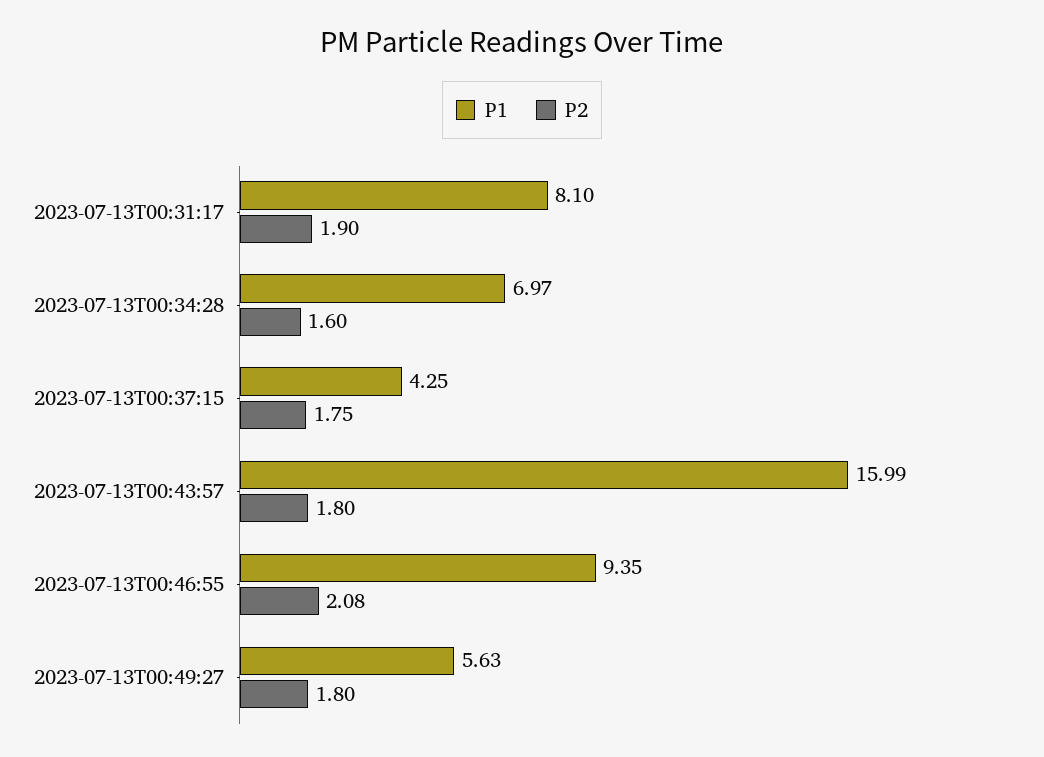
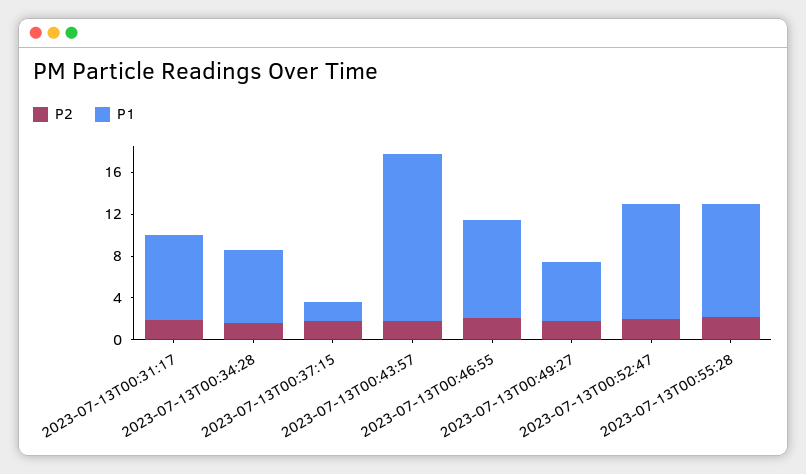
P1, 2023-07-13T00:37:15: 4.25 -> 2
P2, 2023-07-13T00:52:47: none -> 2
P1, 2023-07-13T00:52:47: none -> 11
P2, 2023-07-13T00:55:28: none -> 2
P1, 2023-07-13T00:55:28: none -> 11

